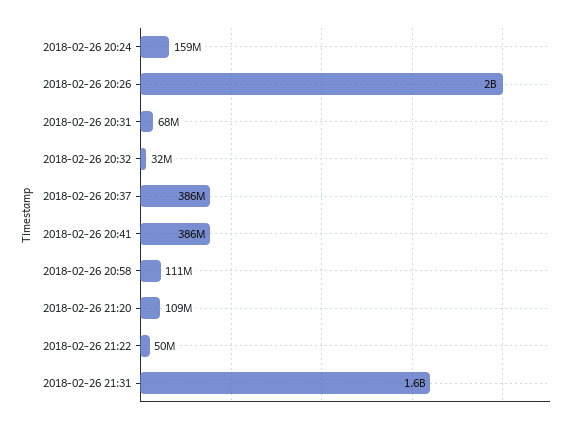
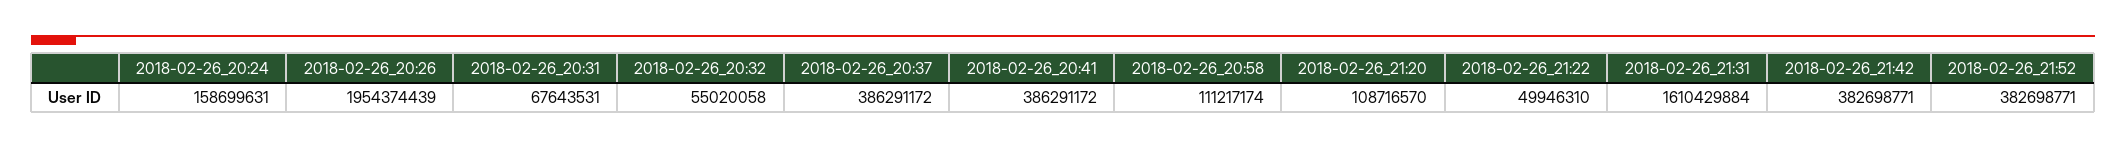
2018-02-26 20:32: 32000000 -> 55020058
2018-02-26_21:42: none -> 382698771
2018-02-26_21:52: none -> 382698771

